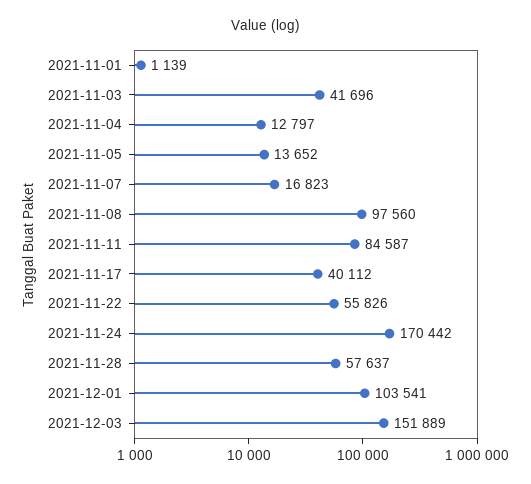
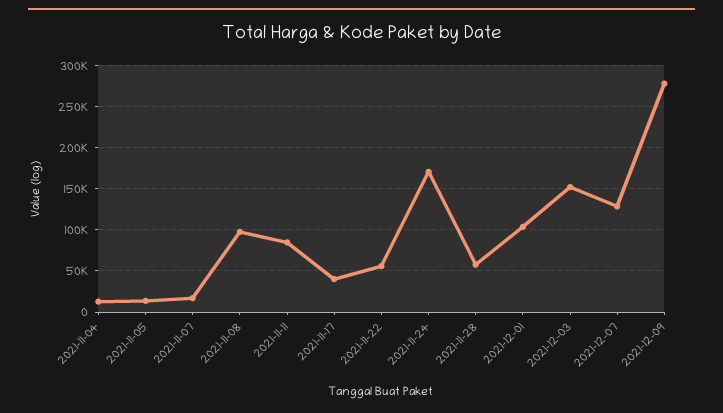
2021-11-01: 1139 -> none
2021-11-03: 41696 -> none
2021-12-07: none -> 130000
2021-12-09: none -> 280000

